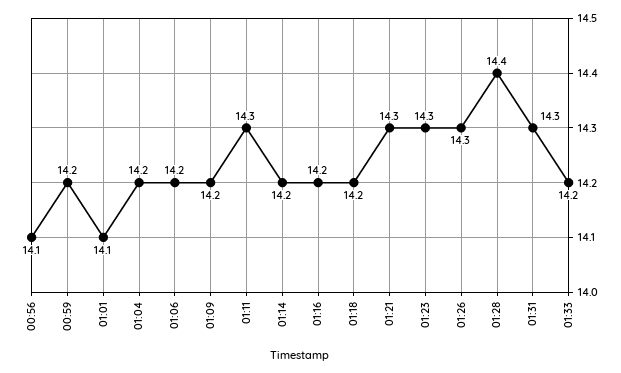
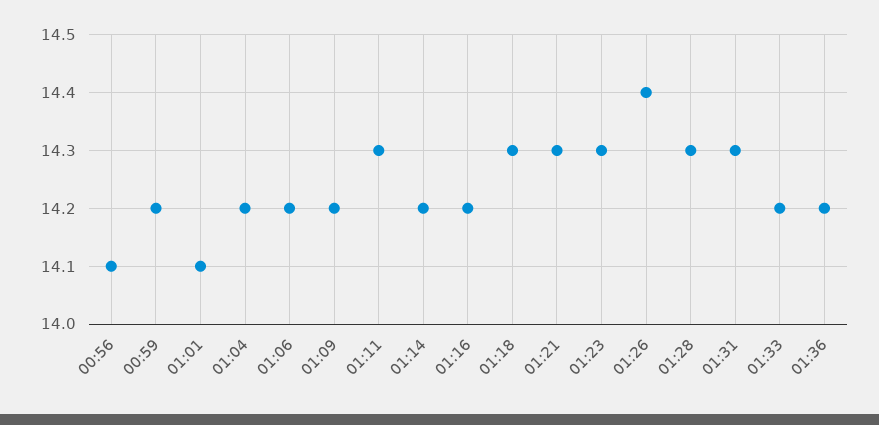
01:18: 14.2 -> 14.3
01:26: 14.3 -> 14.4
01:28: 14.4 -> 14.3
01:36: none -> 14.2

